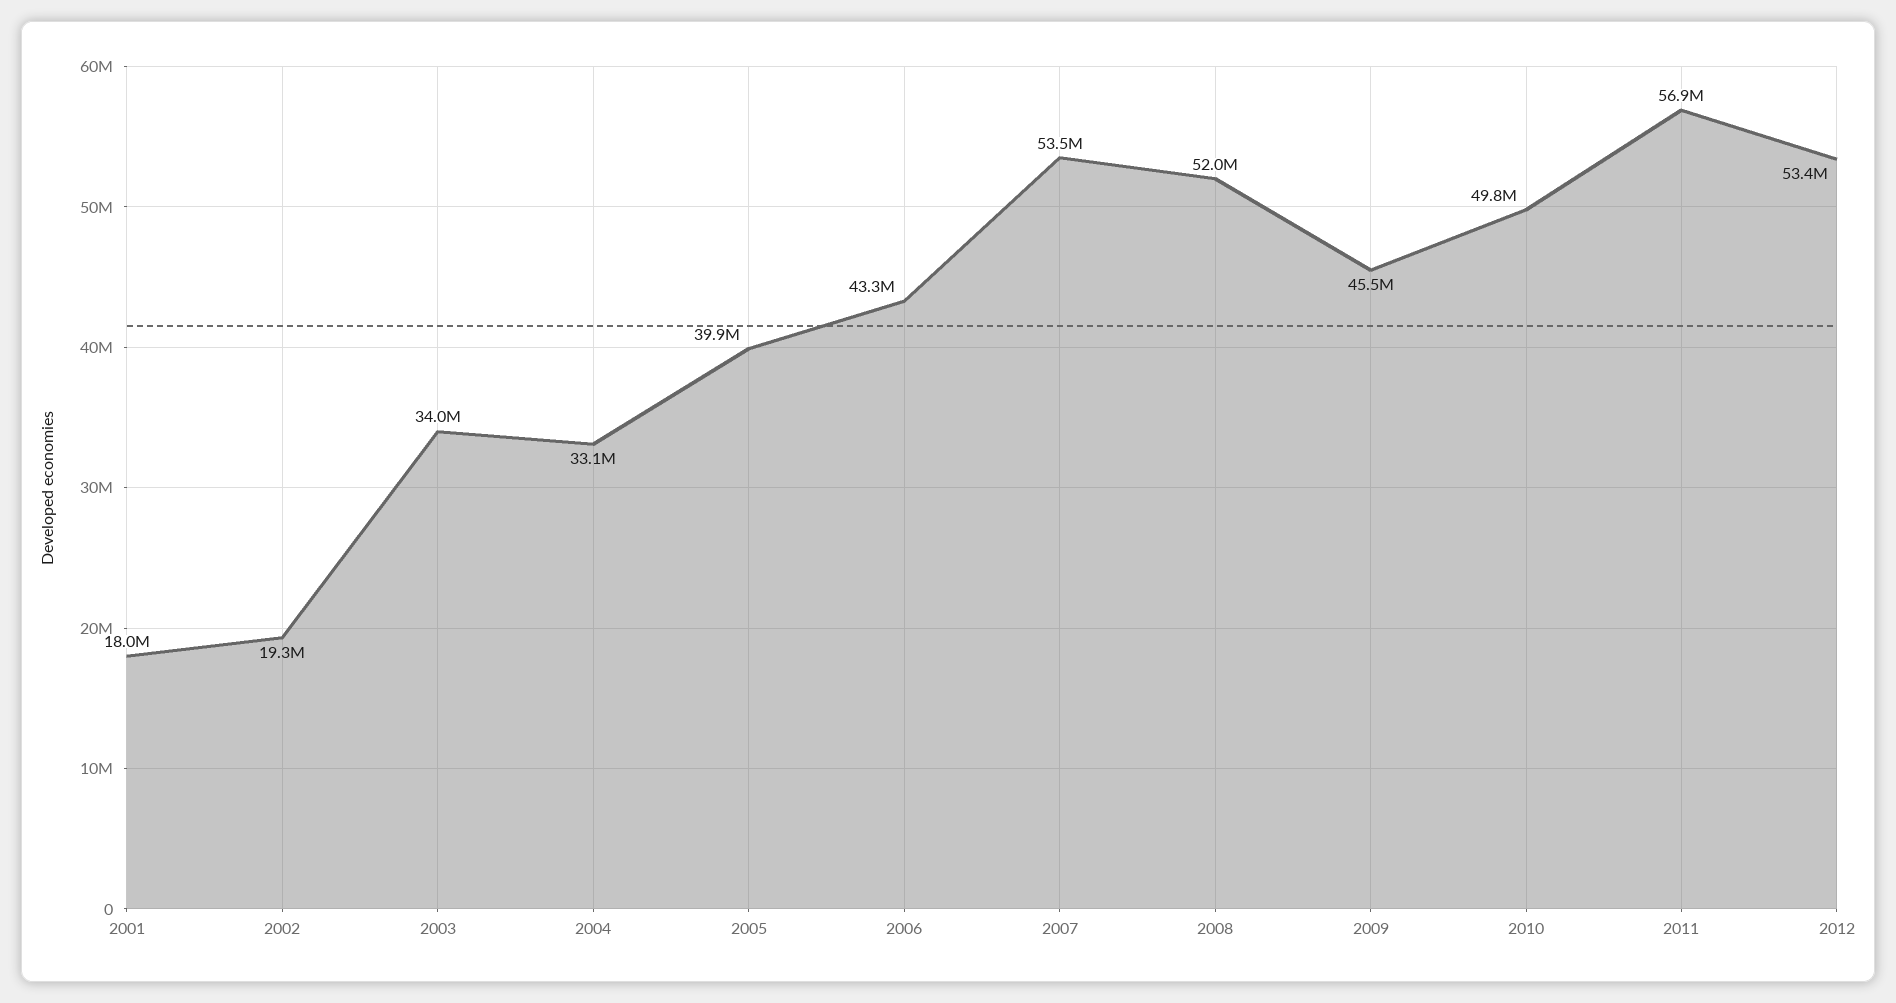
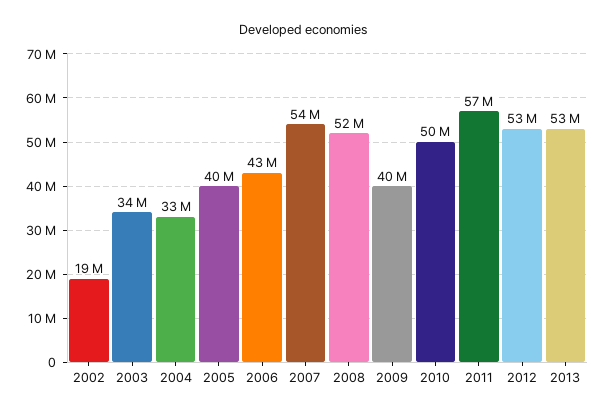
2001: 18000000 -> none
2009: 45500000 -> 40000000
2013: none -> 53000000

